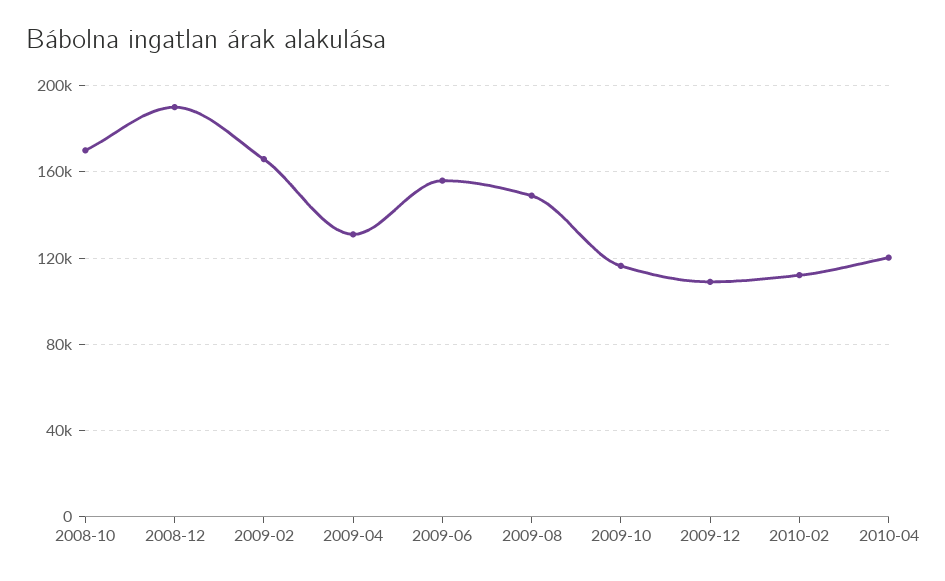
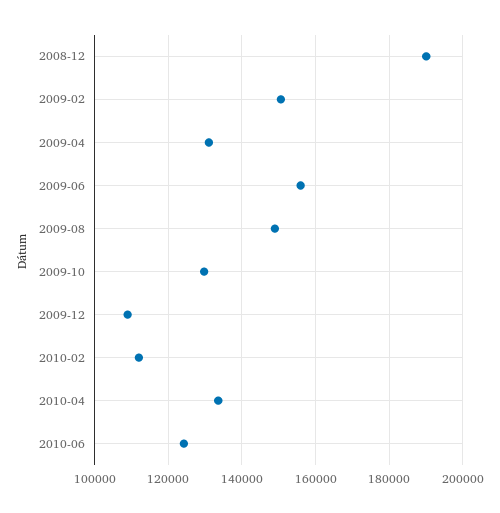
2008-10: 170000 -> none
2009-02: 165000 -> 150000
2009-10: 115000 -> 130000
2010-04: 120000 -> 134000
2010-06: none -> 124000

